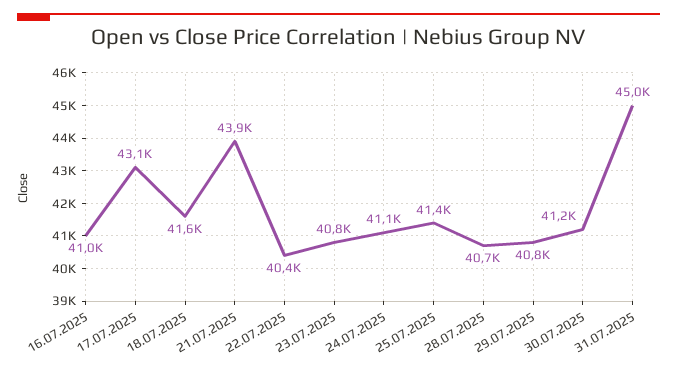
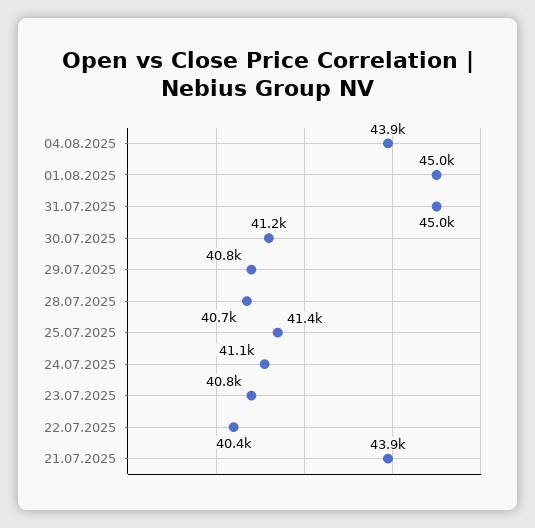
16.07.2025: 41000 -> none
17.07.2025: 43100 -> none
18.07.2025: 41600 -> none
04.08.2025: none -> 43900
01.08.2025: none -> 45000

